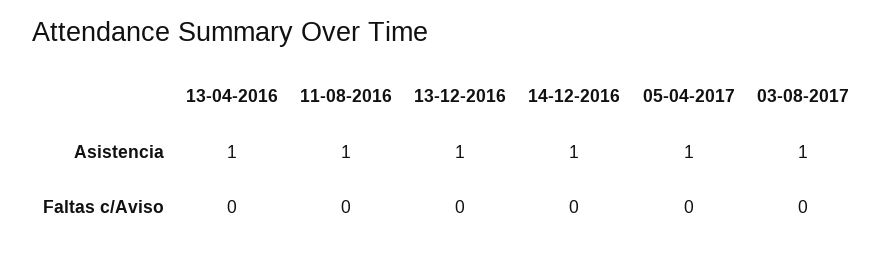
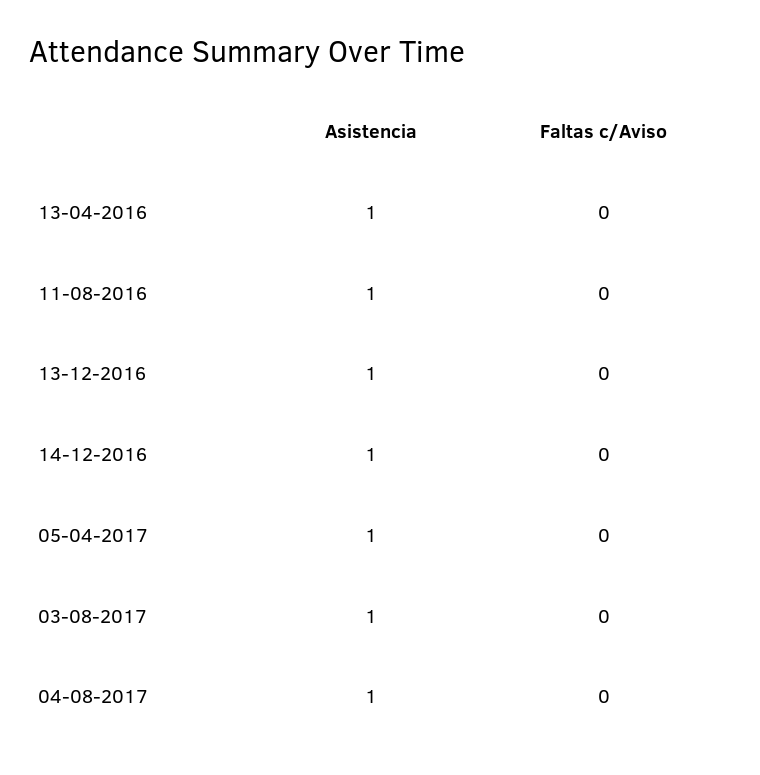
04-08-2017, Asistencia: none -> 1
04-08-2017, Faltas c/Aviso: none -> 0

